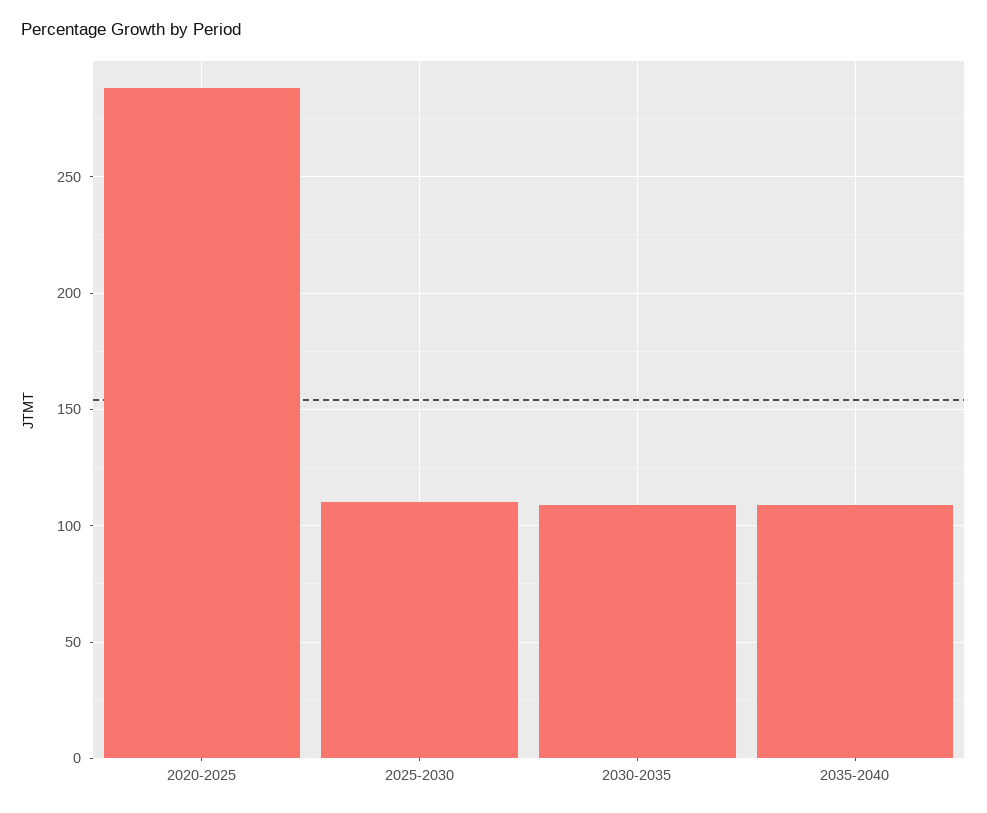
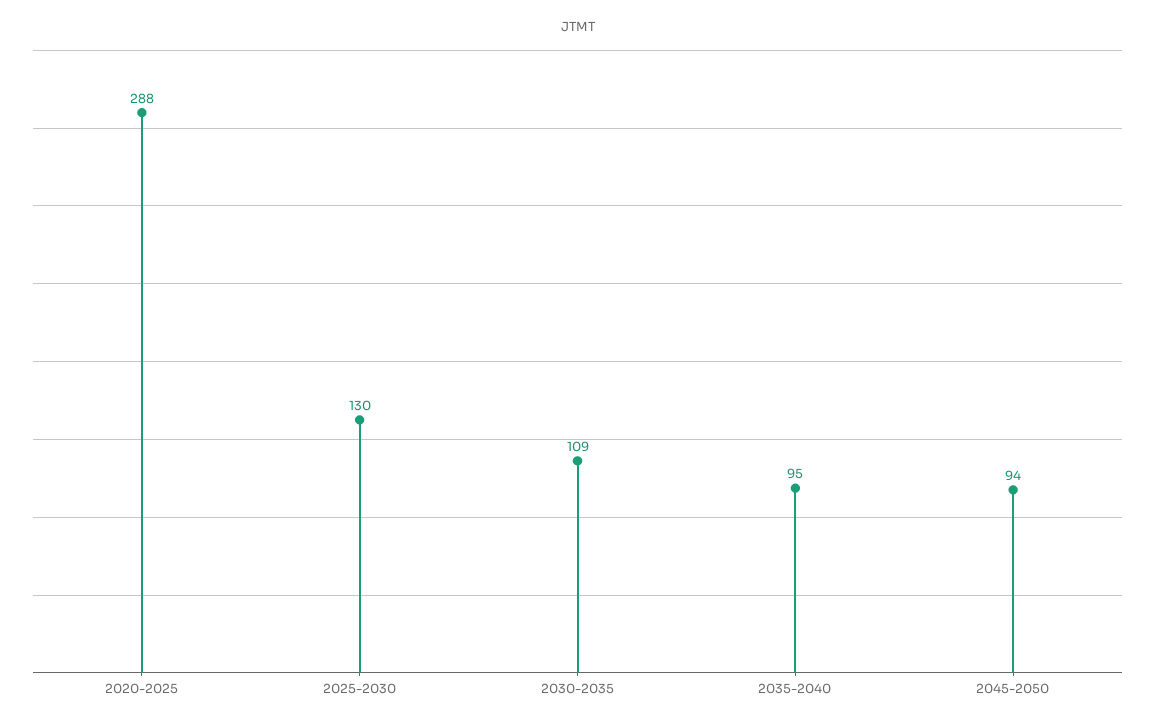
2025-2030: 110 -> 130
2035-2040: 110 -> 95
2045-2050: none -> 94

